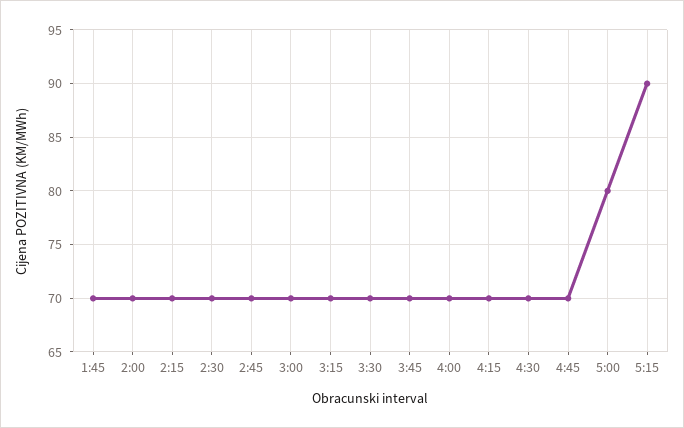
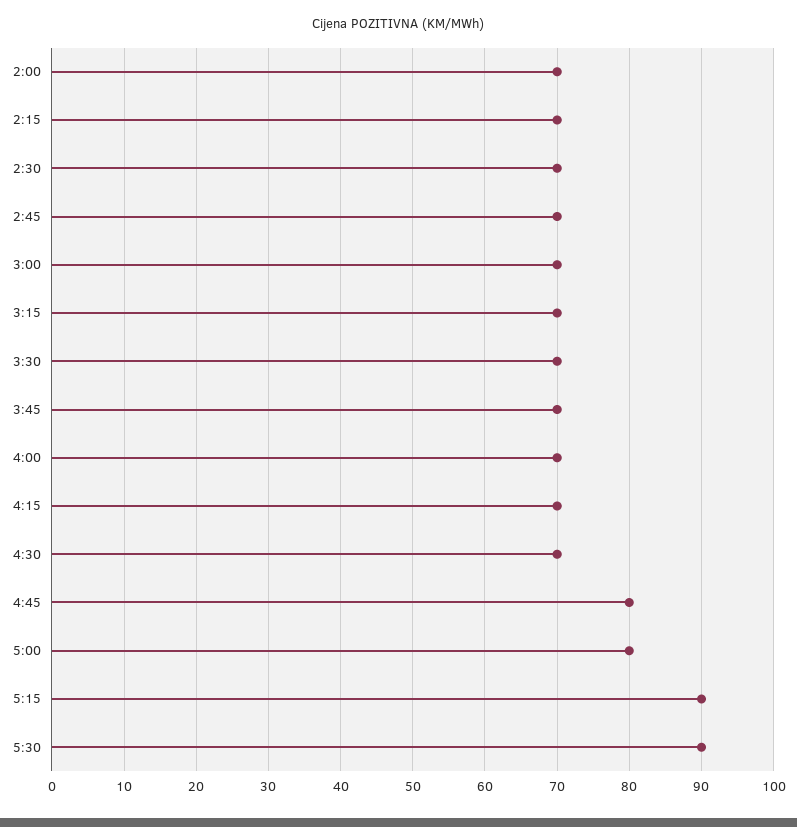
1:45: 70 -> none
4:45: 70 -> 80
5:30: none -> 90

